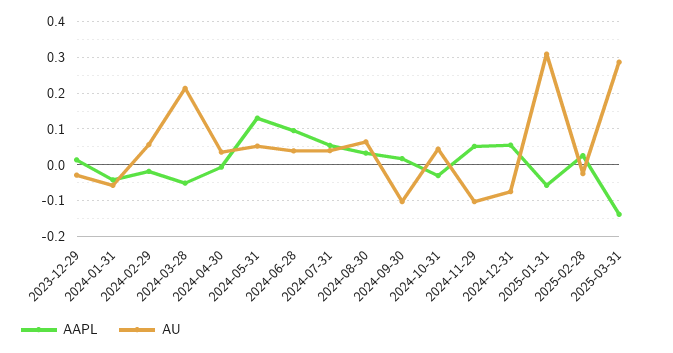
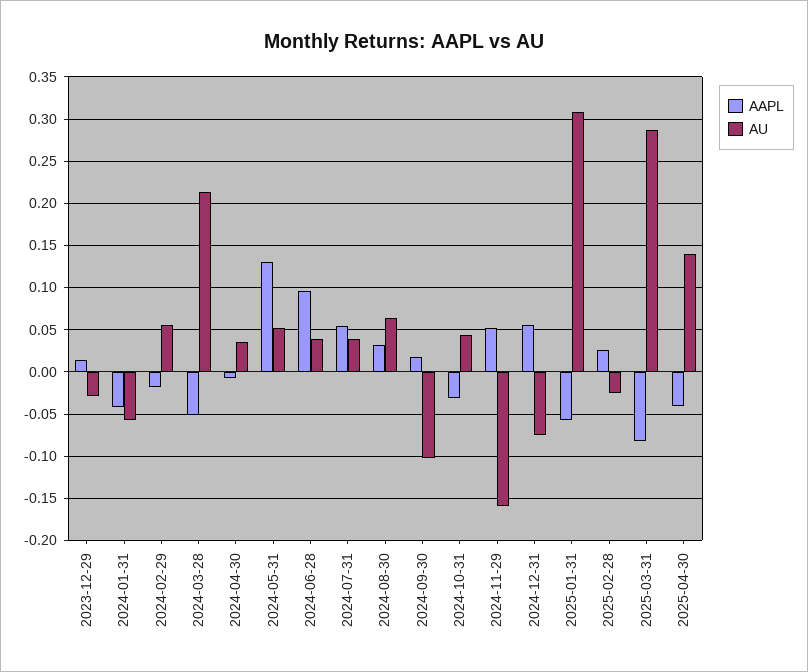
AU, 2024-11-29: -0.1 -> -0.16
AAPL, 2025-03-31: -0.14 -> -0.08
AAPL, 2025-04-30: none -> -0.04
AU, 2025-04-30: none -> 0.14

